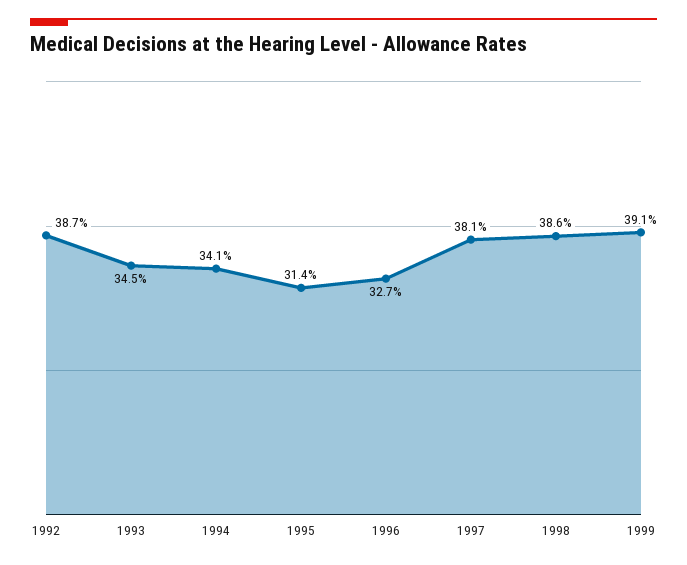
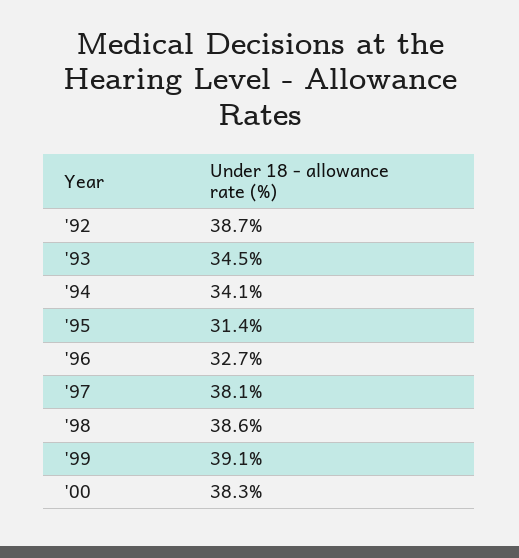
'00: none -> 38.3

